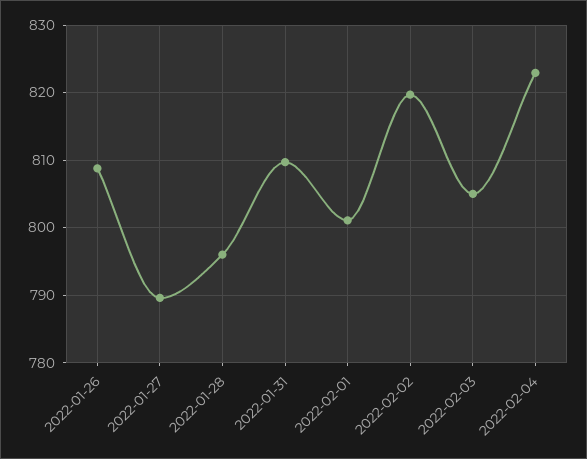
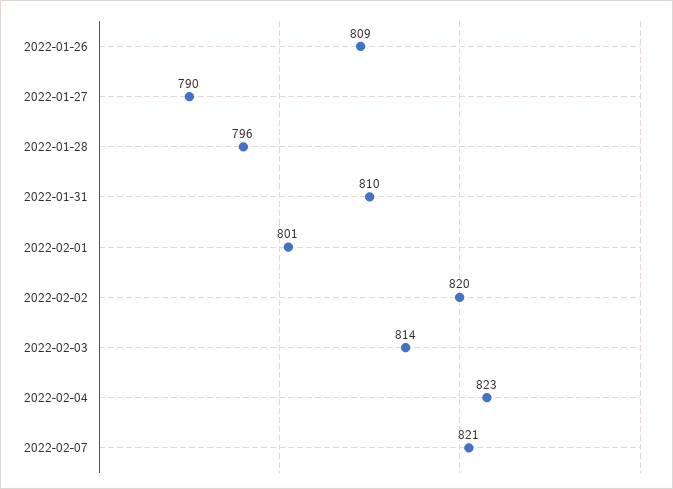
2022-02-03: 805 -> 814
2022-02-07: none -> 821

